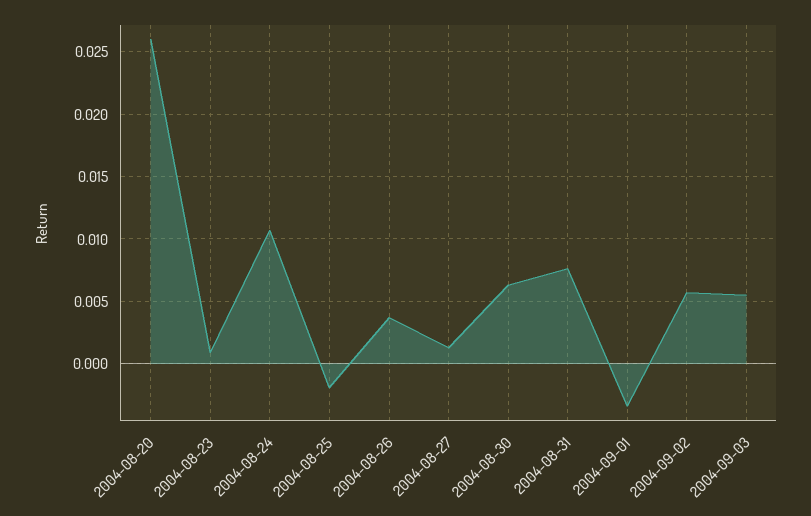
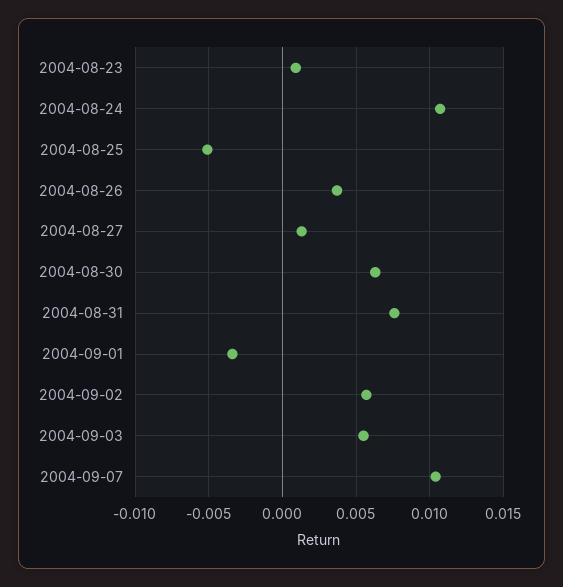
2004-08-20: 0.026 -> none
2004-08-25: -0.002 -> -0.005
2004-09-07: none -> 0.0105

